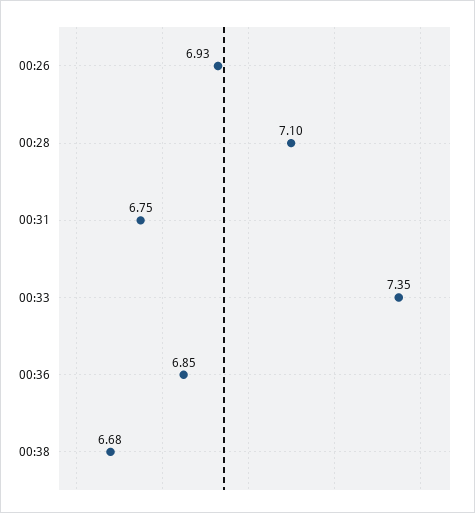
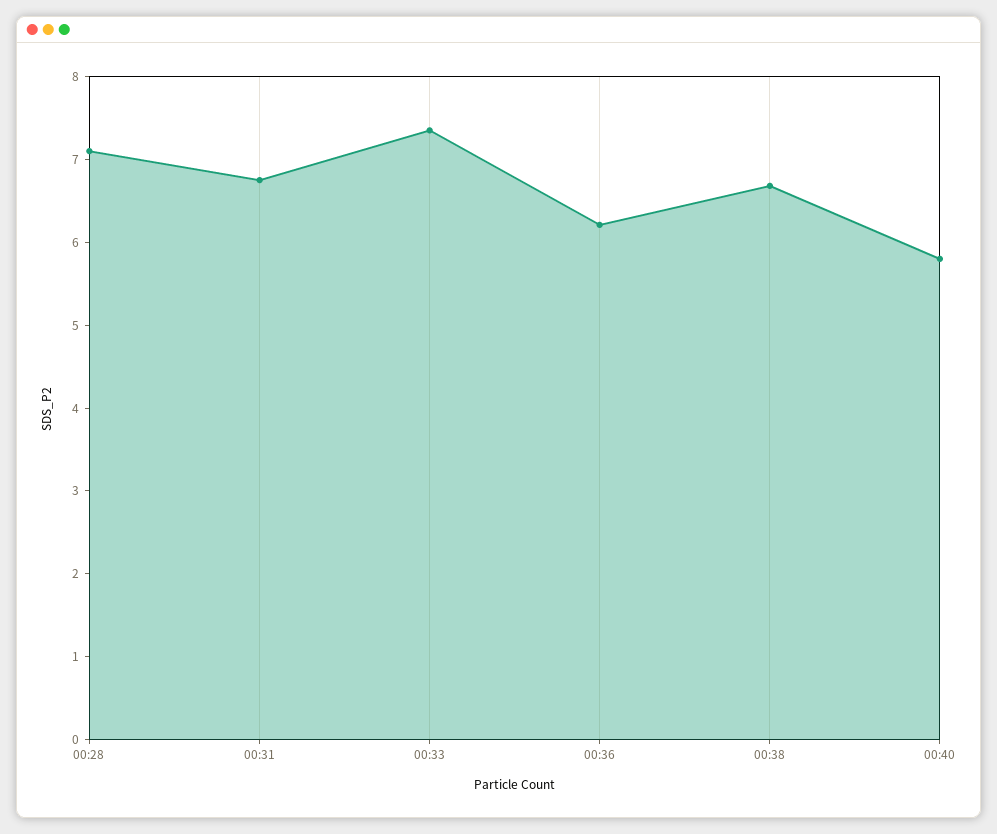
00:26: 6.93 -> none
00:36: 6.85 -> 6.2
00:40: none -> 5.8

